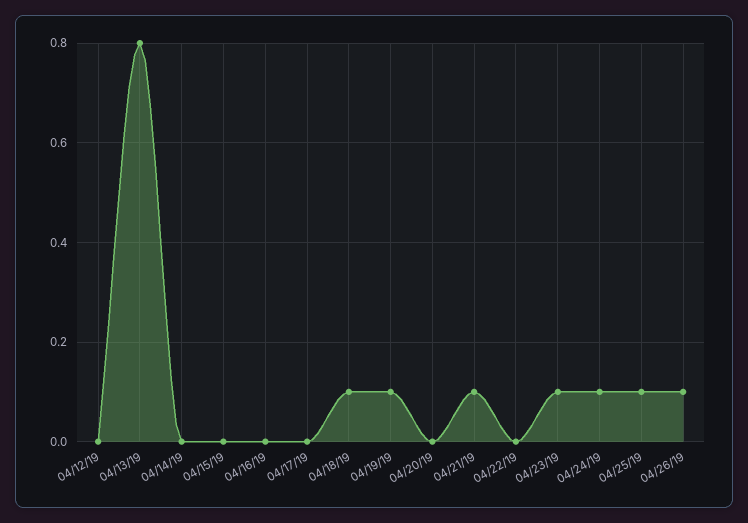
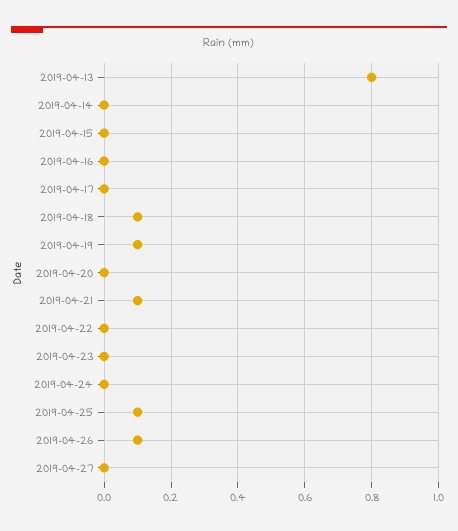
04/12/19: 0 -> none
04/23/19: 0.1 -> 0
04/24/19: 0.1 -> 0
2019-04-27: none -> 0

